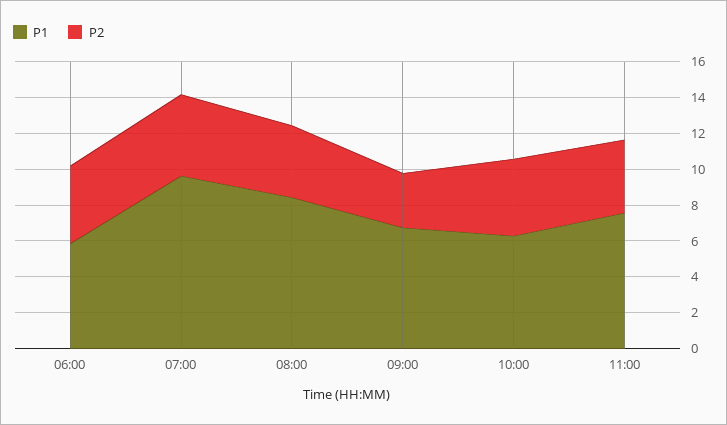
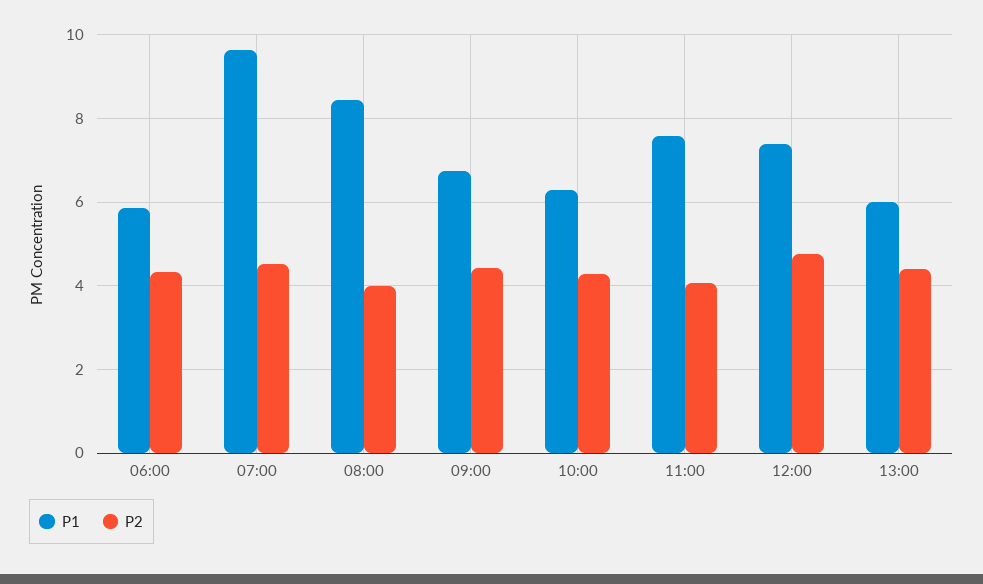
P2, 09:00: 3 -> 4.4
P1, 12:00: none -> 7.4
P2, 12:00: none -> 4.8
P1, 13:00: none -> 6
P2, 13:00: none -> 4.4

